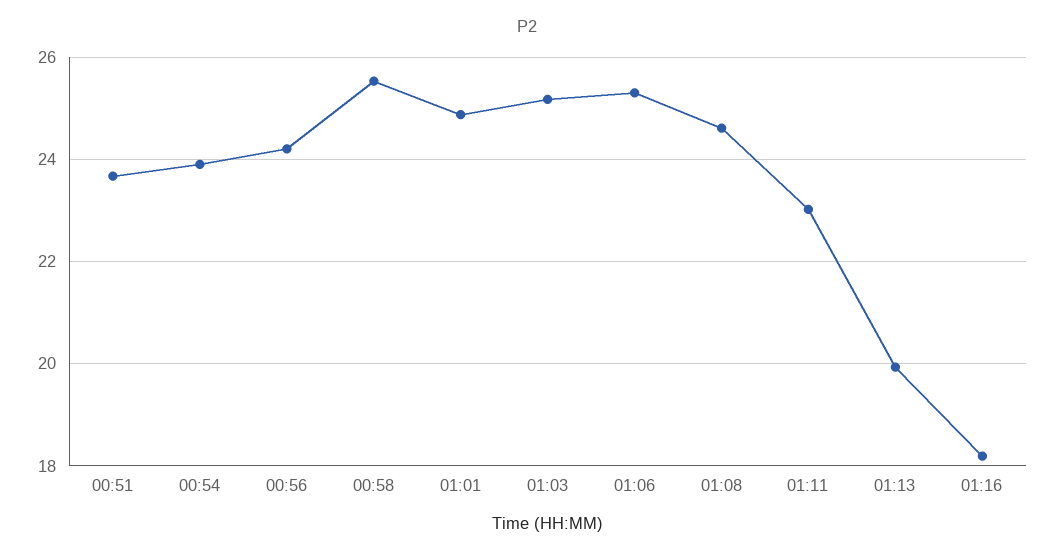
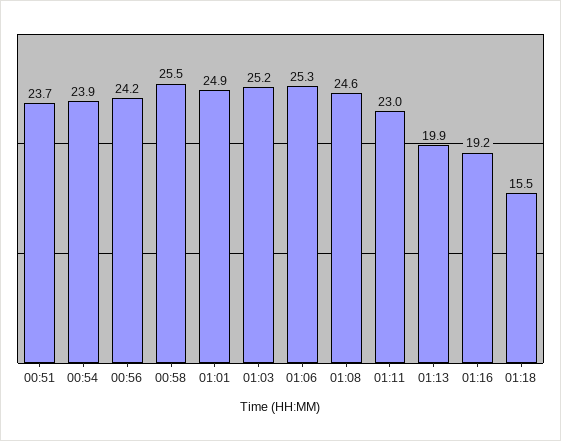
01:16: 18.2 -> 19.2
01:18: none -> 15.5

